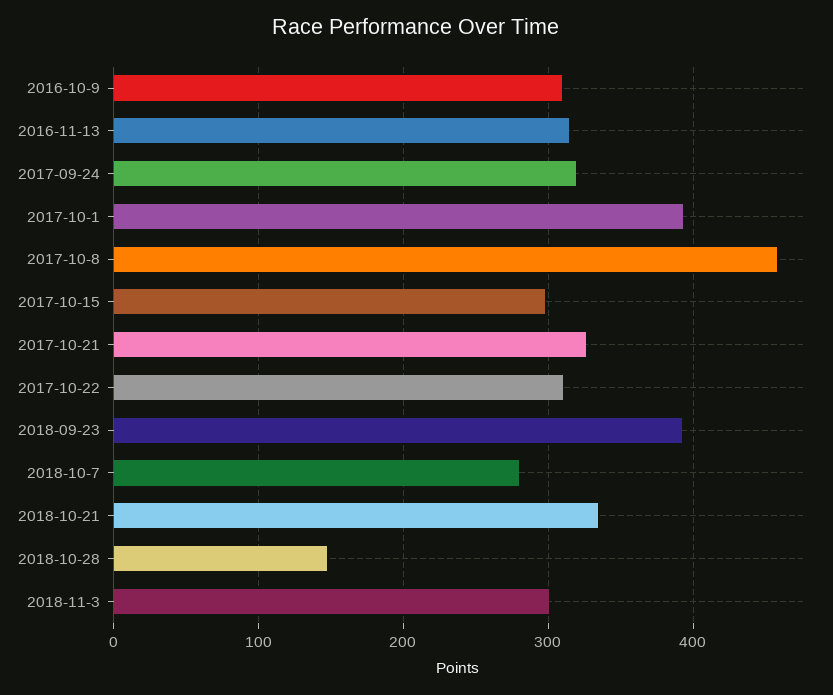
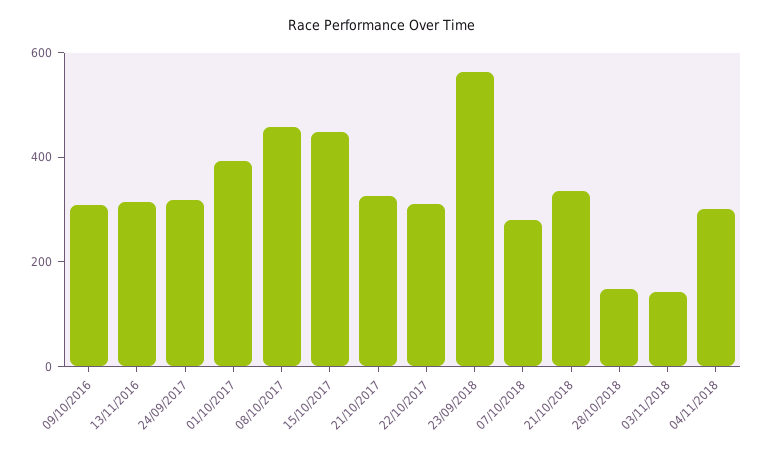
2017-10-15: 300 -> 450
2018-09-23: 390 -> 550
2018-11-3: 300 -> 150
04/11/2018: none -> 300

